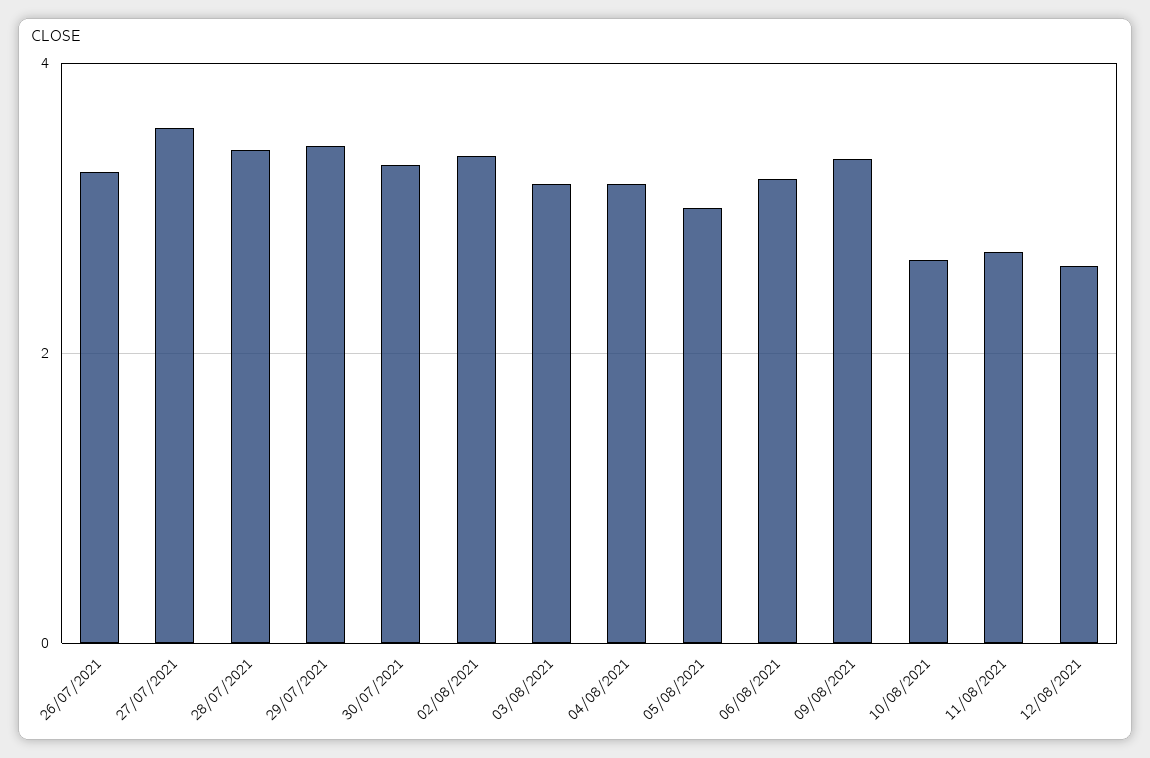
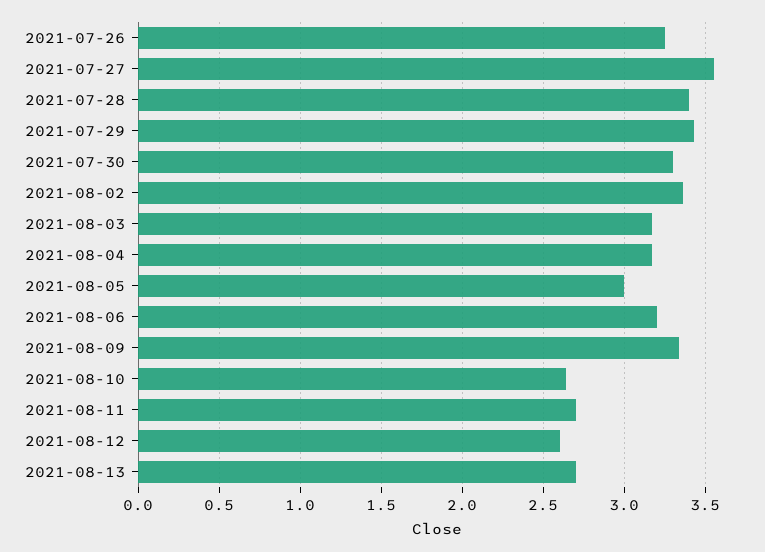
2021-08-13: none -> 2.7

